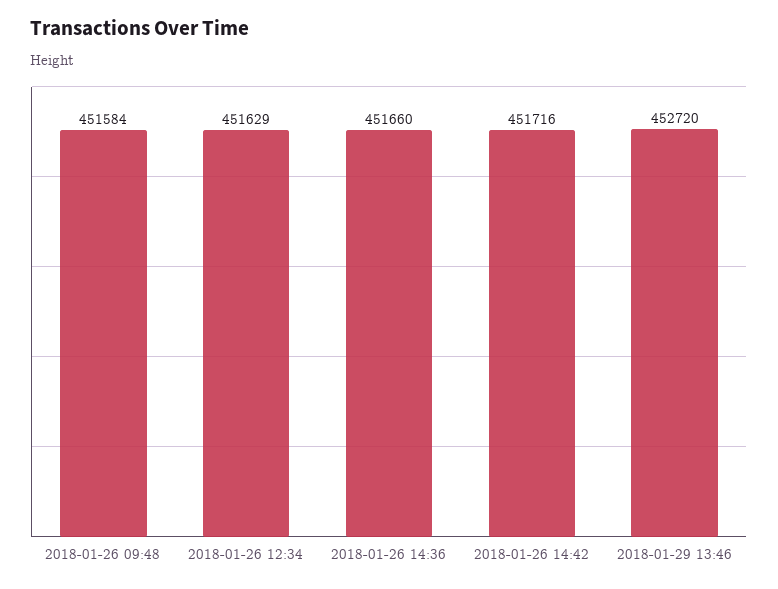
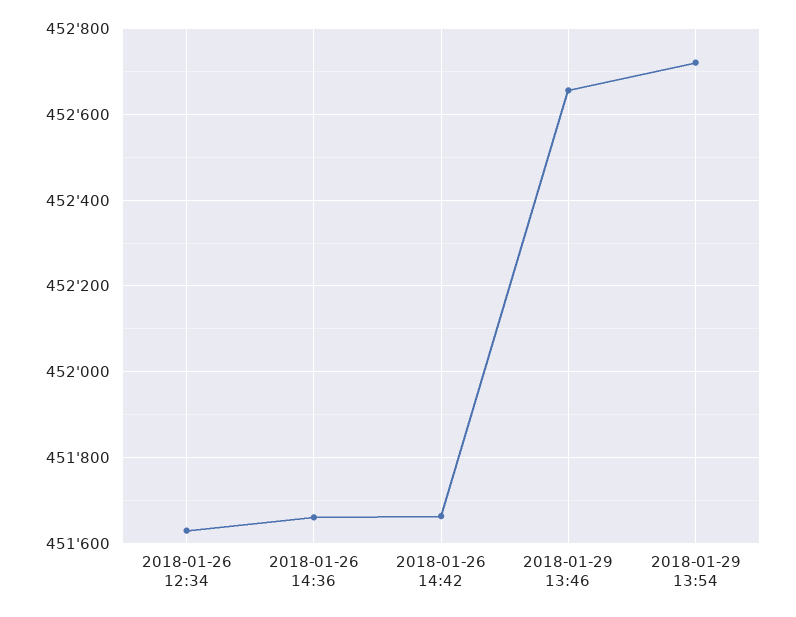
2018-01-26 09:48: 451584 -> none
2018-01-26 14:42: 451716 -> 451660
2018-01-29 13:46: 452720 -> 452660
2018-01-29 13:54: none -> 452720

